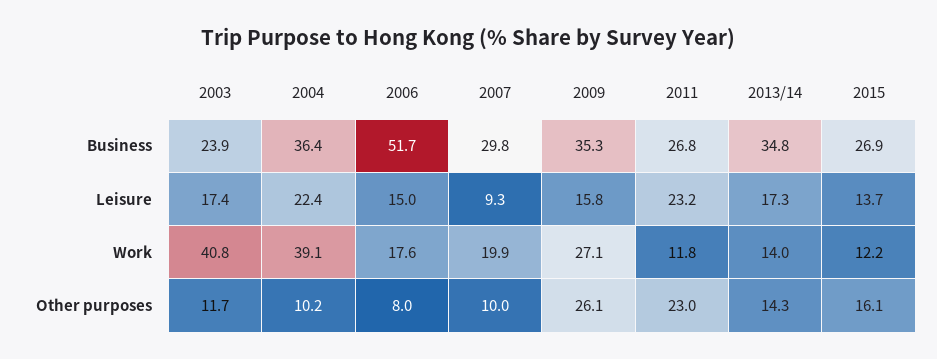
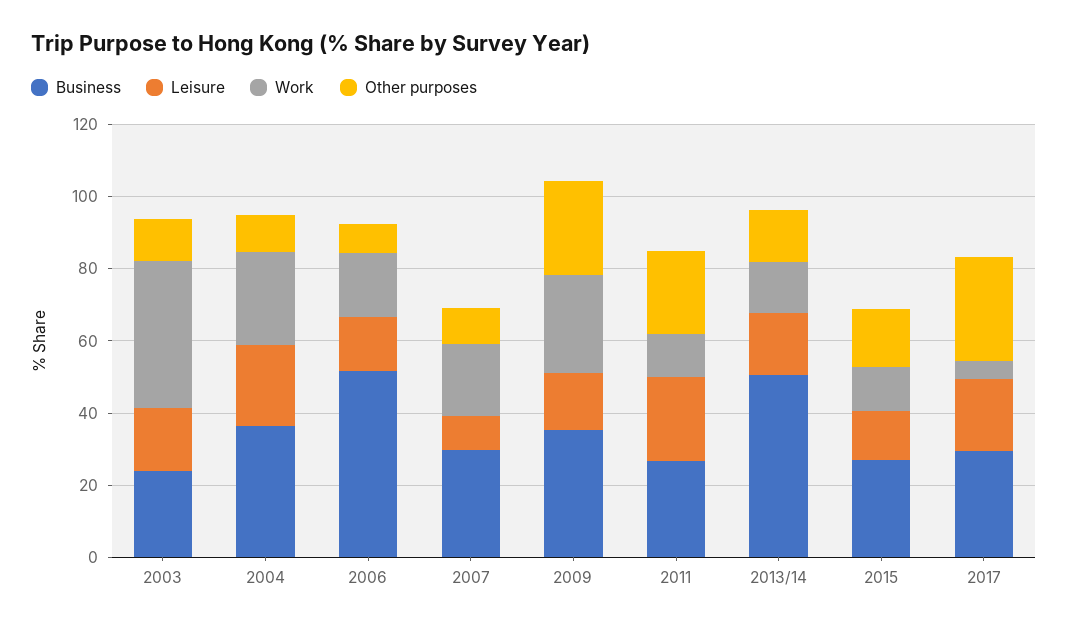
Business, 2013/14: 34.8 -> 50
Work, 2004: 39.1 -> 25
Business, 2017: none -> 30
Leisure, 2017: none -> 20
Work, 2017: none -> 5
Other purposes, 2017: none -> 30

